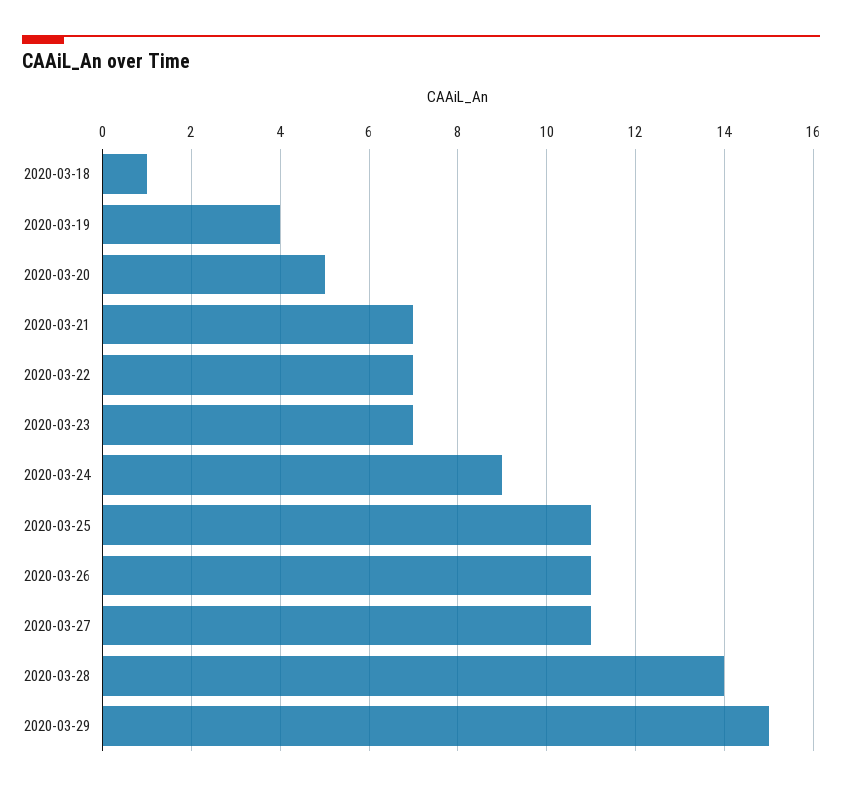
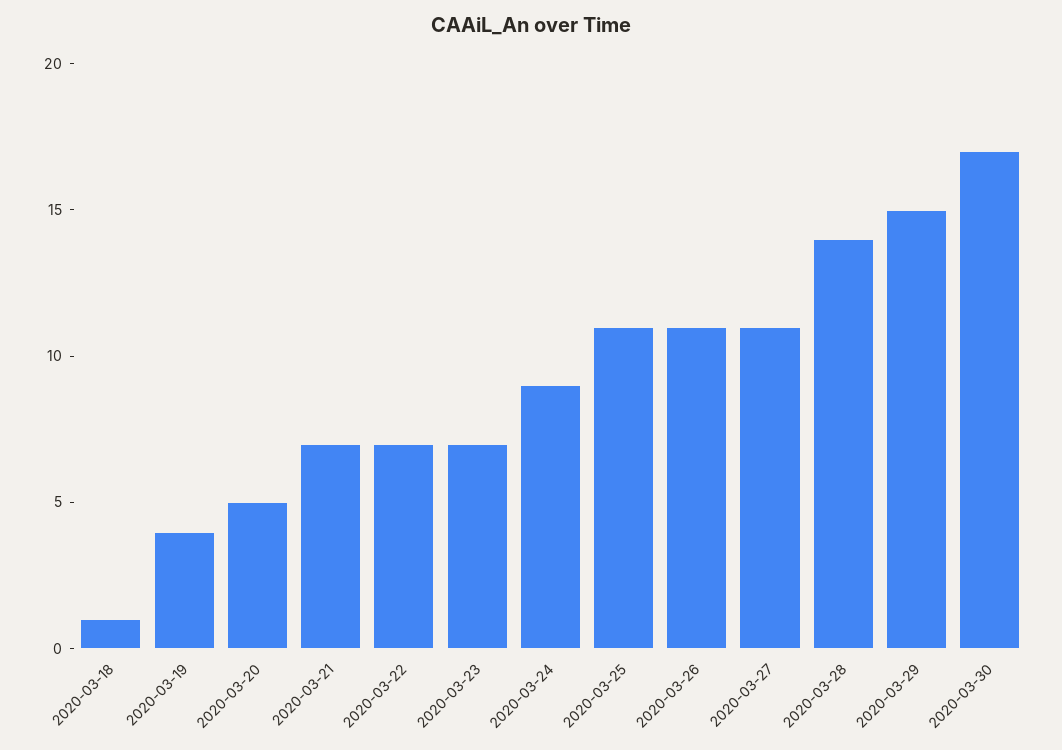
2020-03-30: none -> 17

